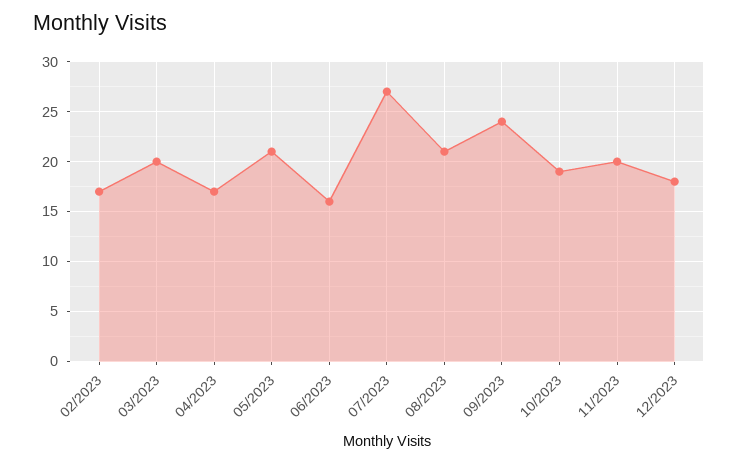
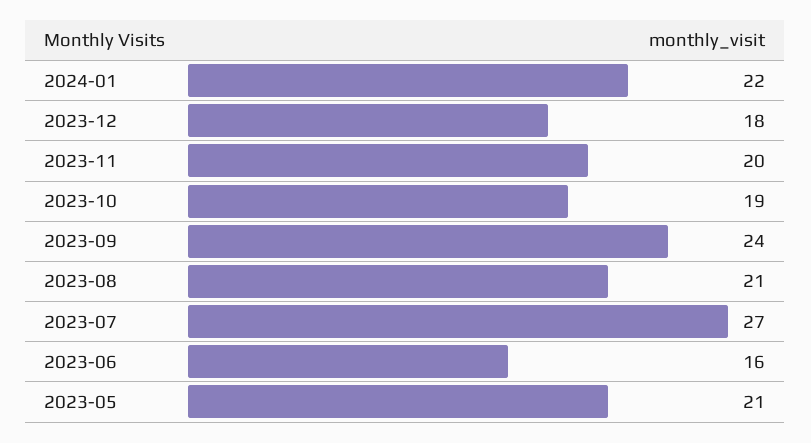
02/2023: 17 -> none
03/2023: 20 -> none
04/2023: 17 -> none
2024-01: none -> 22

